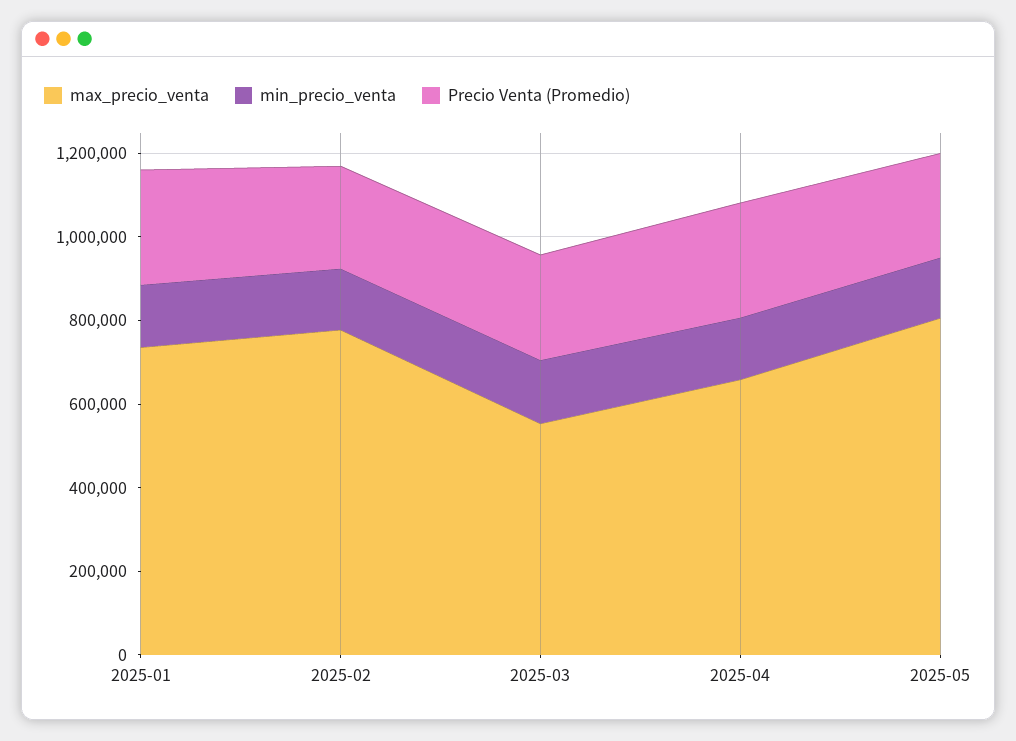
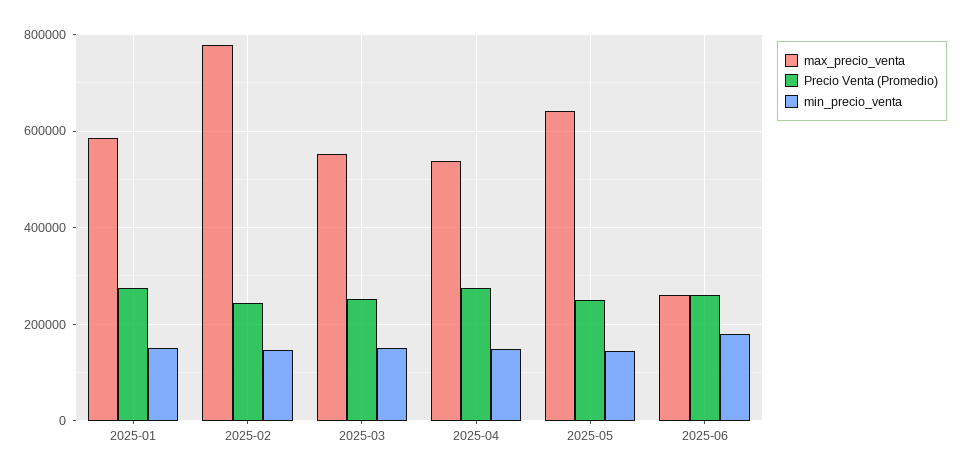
max_precio_venta, 2025-01: 750000 -> 580000
max_precio_venta, 2025-04: 650000 -> 540000
max_precio_venta, 2025-05: 800000 -> 640000
max_precio_venta, 2025-06: none -> 260000
Precio Venta (Promedio), 2025-06: none -> 260000
min_precio_venta, 2025-06: none -> 180000

